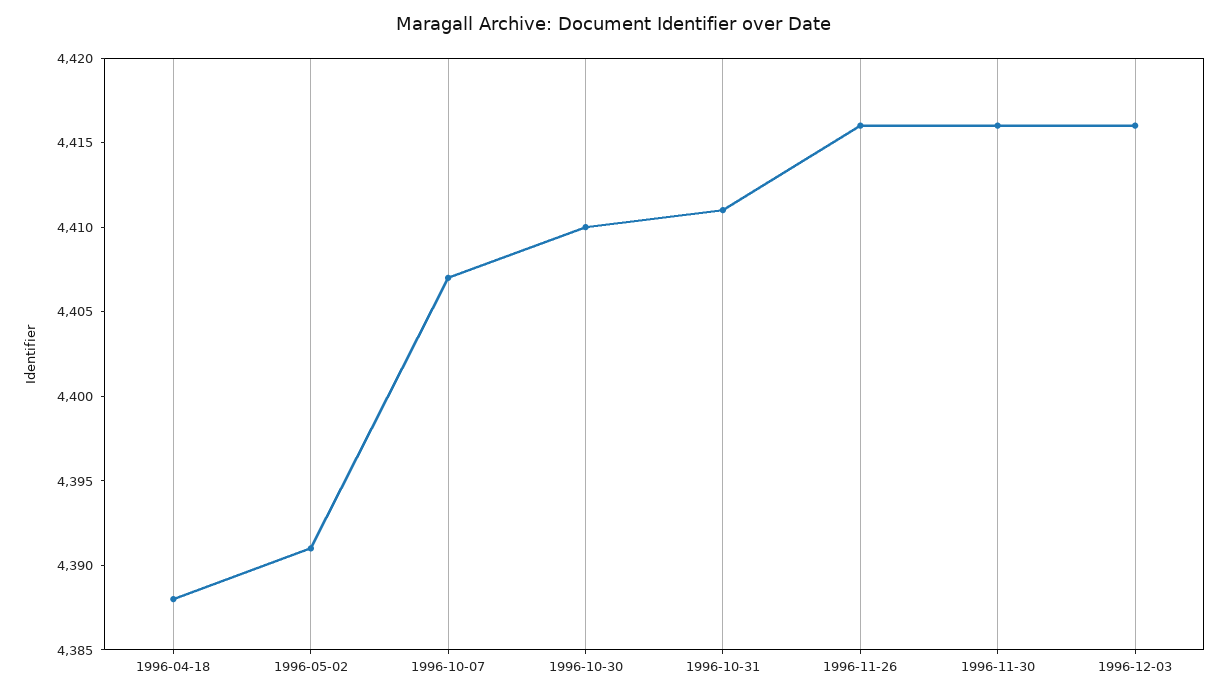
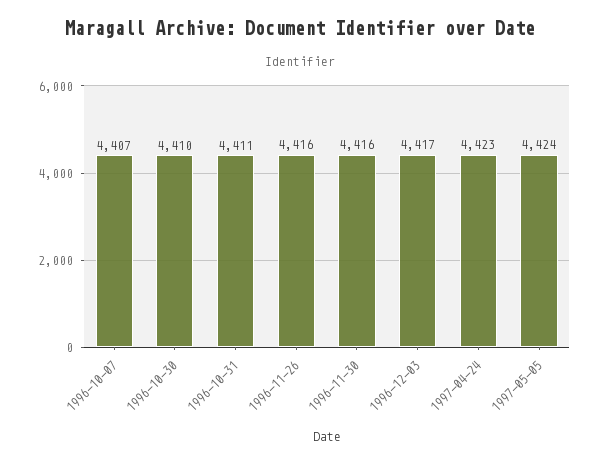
1996-04-18: 4388 -> none
1996-05-02: 4391 -> none
1996-12-03: 4416 -> 4417
1997-04-24: none -> 4423
1997-05-05: none -> 4424

